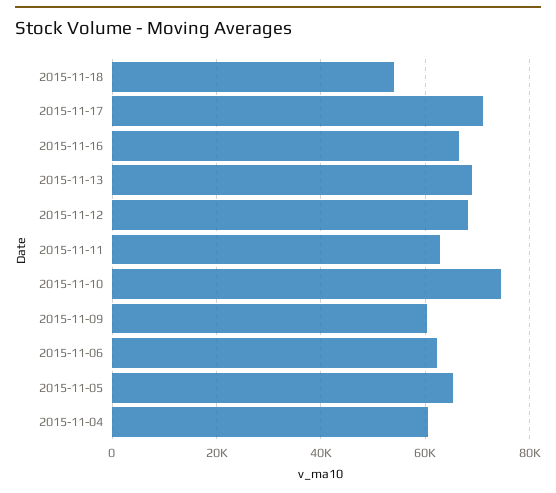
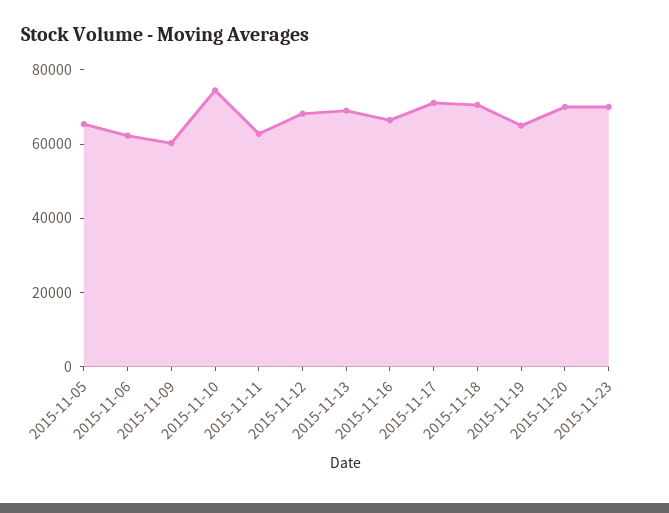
2015-11-18: 54000 -> 70000
2015-11-04: 60000 -> none
2015-11-19: none -> 65000
2015-11-20: none -> 70000
2015-11-23: none -> 70000

